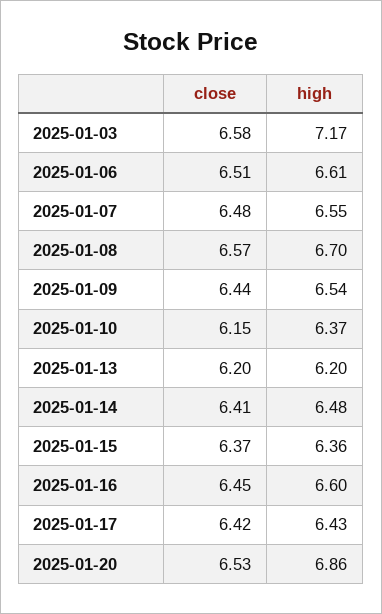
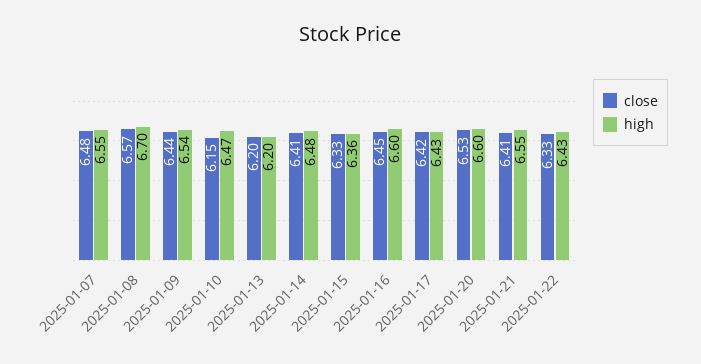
close, 2025-01-03: 6.58 -> none
high, 2025-01-03: 7.17 -> none
close, 2025-01-06: 6.51 -> none
high, 2025-01-06: 6.61 -> none
high, 2025-01-10: 6.37 -> 6.47
close, 2025-01-15: 6.37 -> 6.33
high, 2025-01-20: 6.86 -> 6.6
close, 2025-01-21: none -> 6.41
high, 2025-01-21: none -> 6.55
close, 2025-01-22: none -> 6.33
high, 2025-01-22: none -> 6.43

